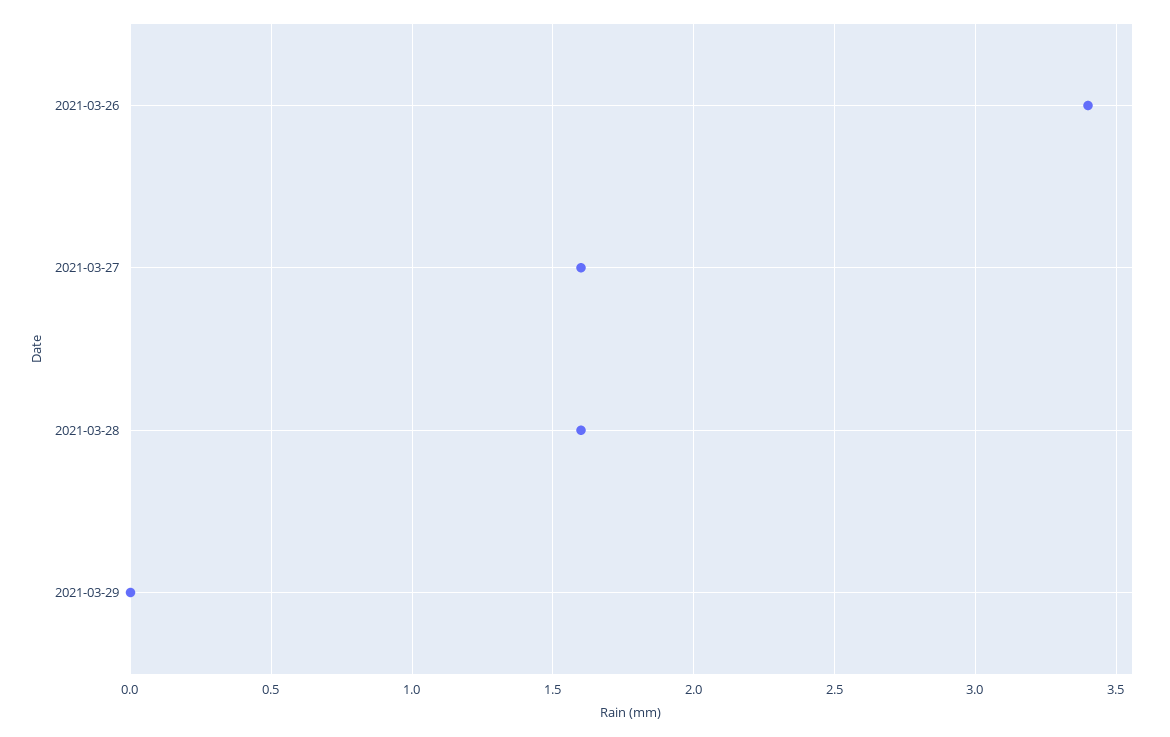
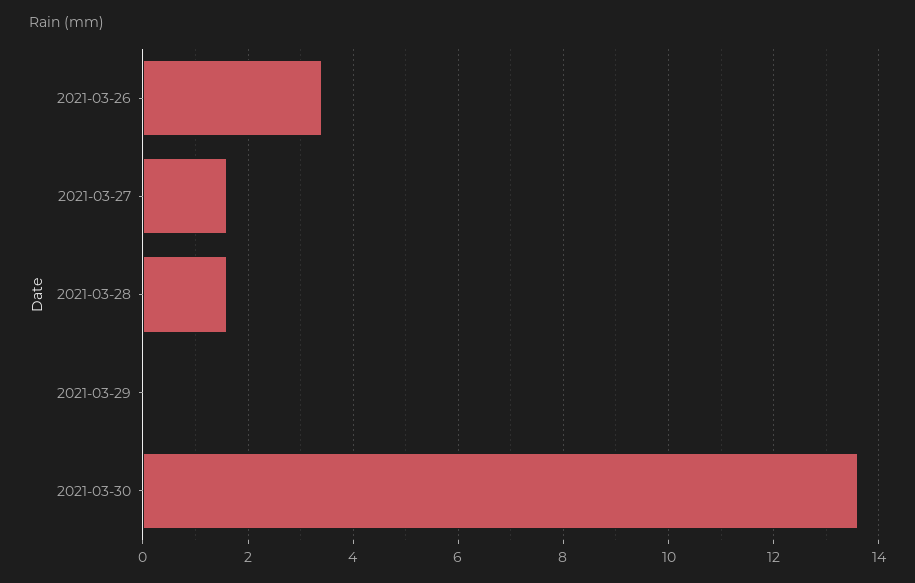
2021-03-30: none -> 13.5

